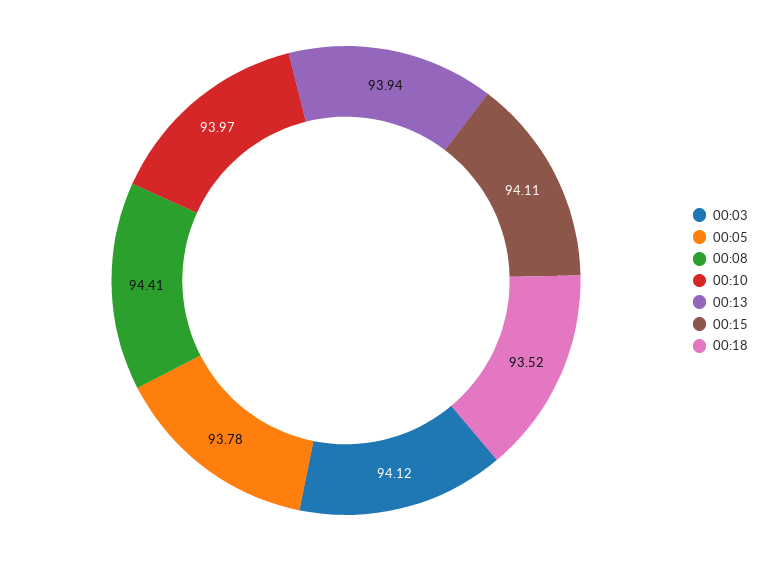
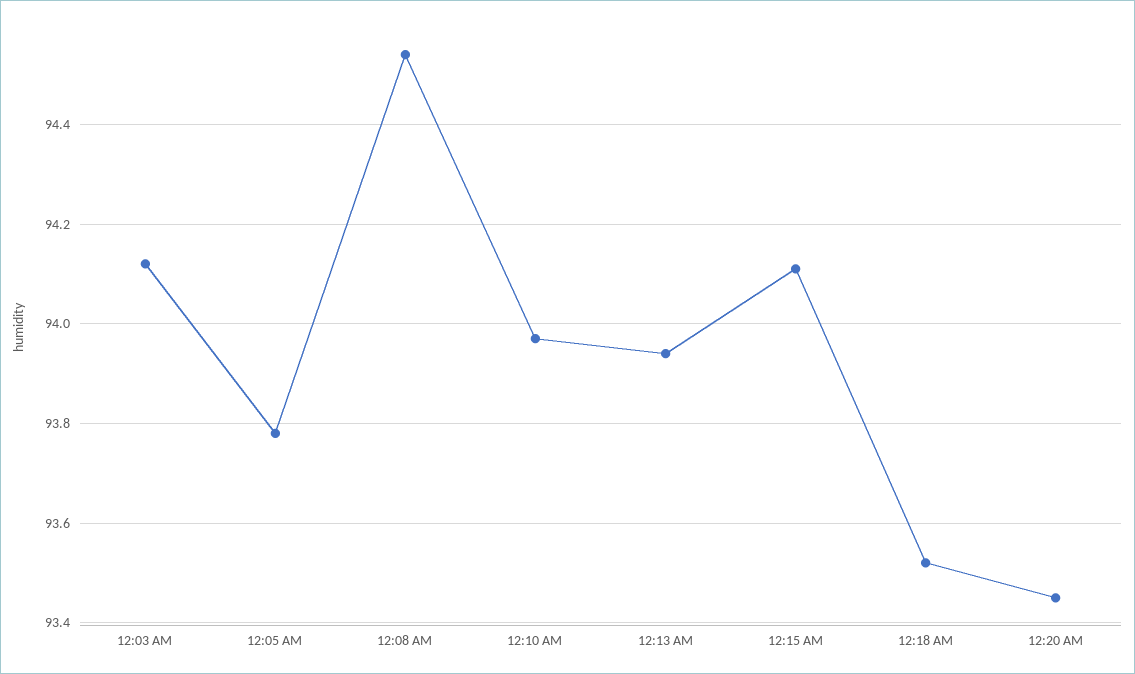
00:08: 94.41 -> 94.55
12:20 AM: none -> 93.45

